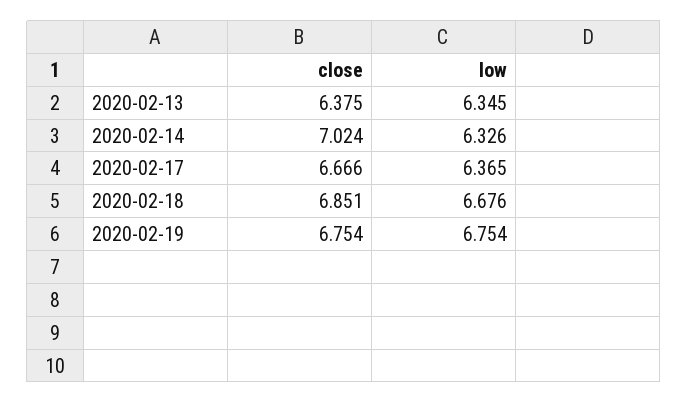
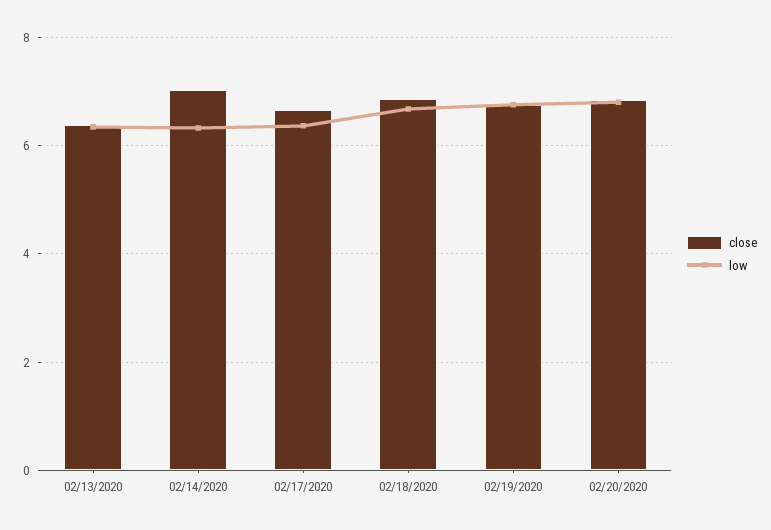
close, 02/20/2020: none -> 6.8
low, 02/20/2020: none -> 6.8

